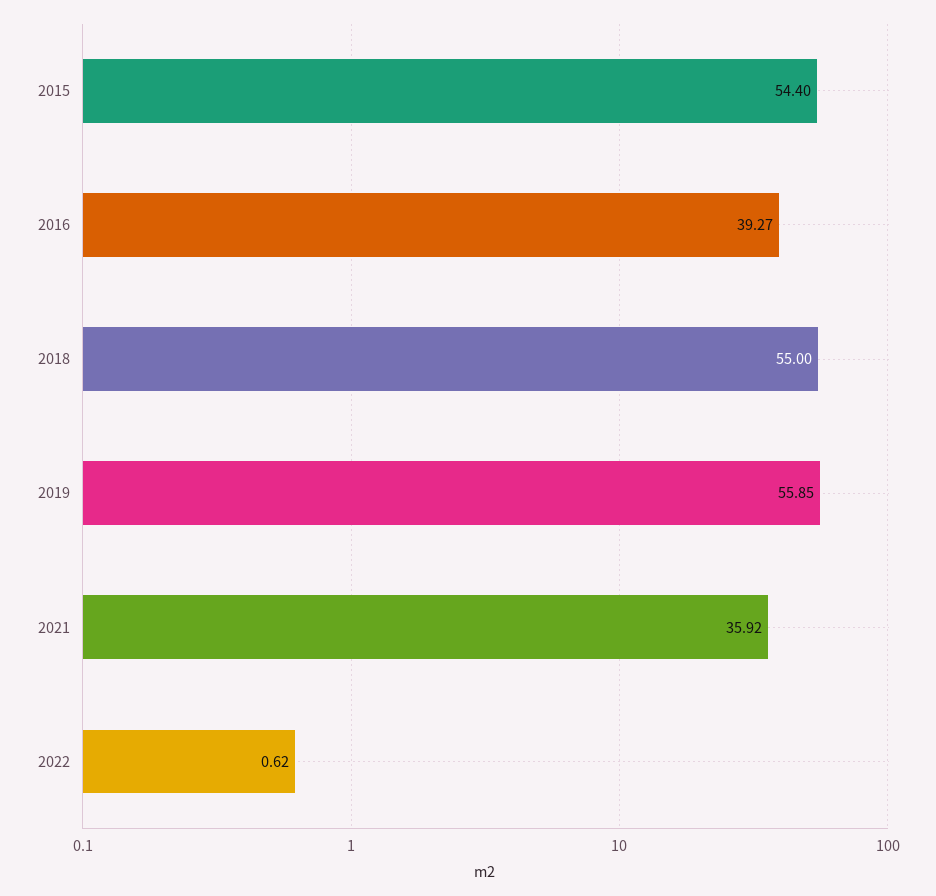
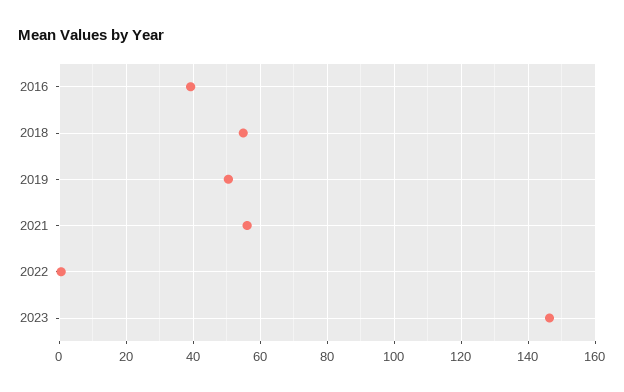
2015: 54.4 -> none
2019: 55.85 -> 50
2021: 35.92 -> 56
2023: none -> 146

